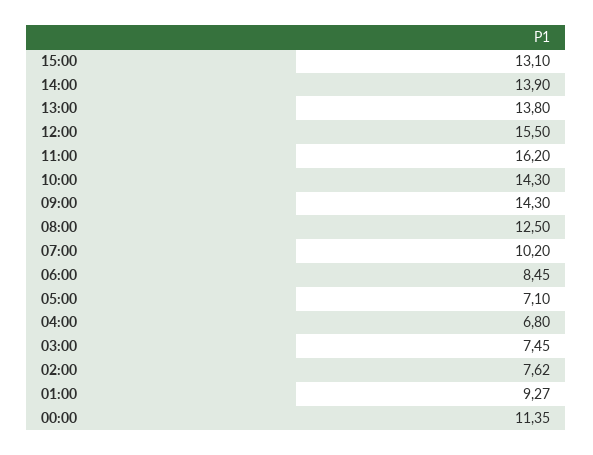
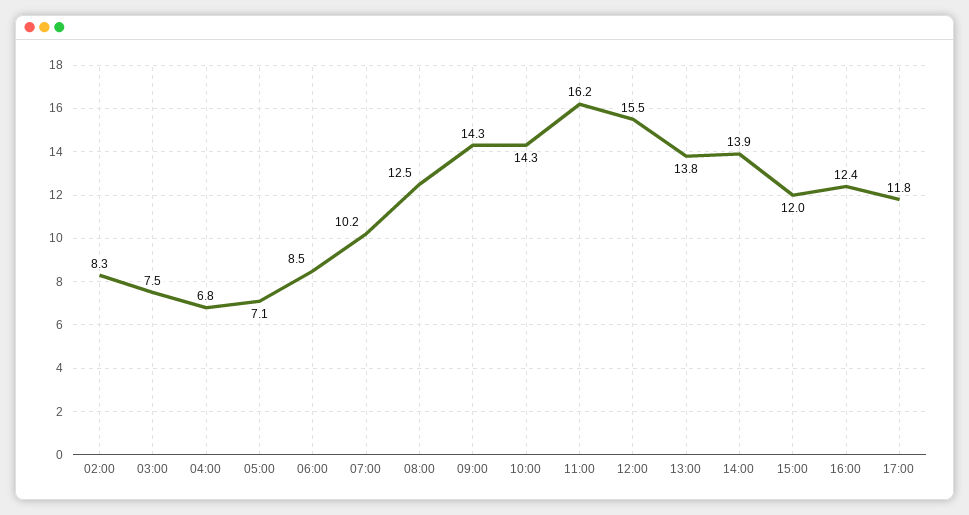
15:00: 13.1 -> 12
02:00: 7.62 -> 8.3
01:00: 9.27 -> none
00:00: 11.35 -> none
16:00: none -> 12.4
17:00: none -> 11.8

